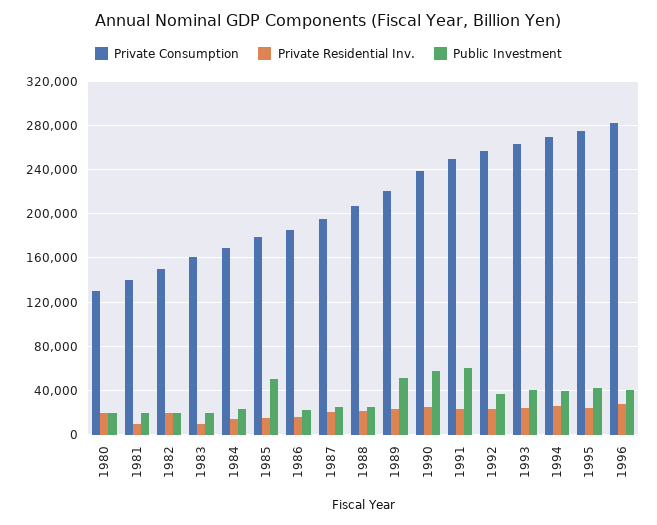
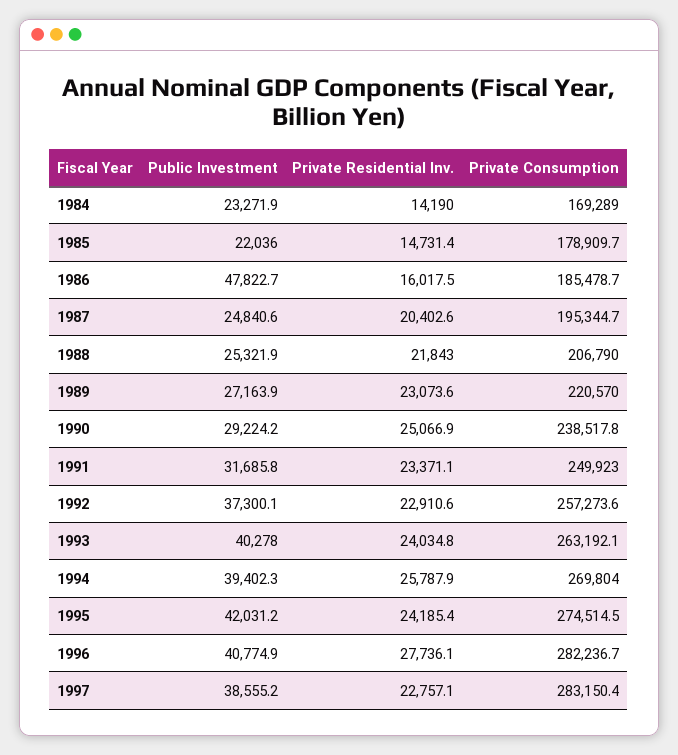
Private Consumption, 1980: 130000 -> none
Private Residential Inv., 1980: 20000 -> none
Public Investment, 1980: 20000 -> none
Private Consumption, 1981: 140000 -> none
Private Residential Inv., 1981: 10000 -> none
Public Investment, 1981: 20000 -> none
Private Consumption, 1982: 150000 -> none
Private Residential Inv., 1982: 20000 -> none
Public Investment, 1982: 20000 -> none
Private Consumption, 1983: 160000 -> none
Private Residential Inv., 1983: 10000 -> none
Public Investment, 1983: 20000 -> none
Public Investment, 1985: 50000 -> 22036
Public Investment, 1986: 20000 -> 47822.7
Public Investment, 1989: 50000 -> 27163.9
Public Investment, 1990: 60000 -> 29224.2
Public Investment, 1991: 60000 -> 31685.8
Public Investment, 1997: none -> 38555.2
Private Residential Inv., 1997: none -> 22757.1
Private Consumption, 1997: none -> 283150.4

